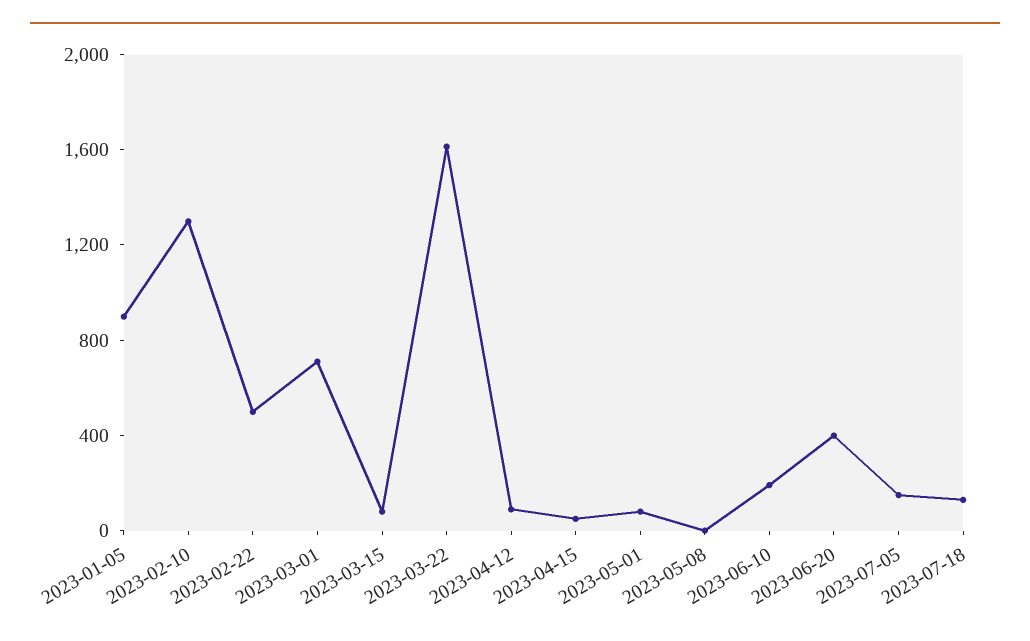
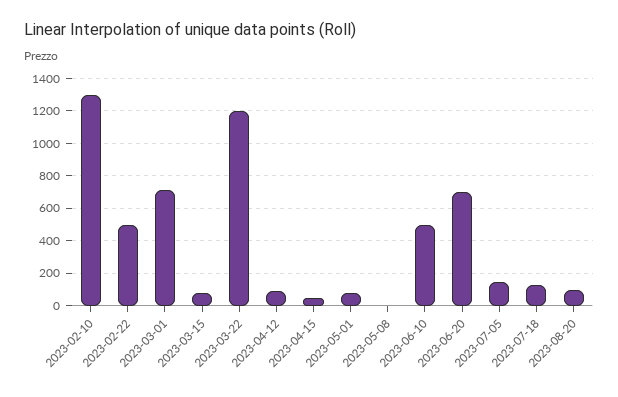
2023-01-05: 900 -> none
2023-03-22: 1600 -> 1200
2023-06-10: 200 -> 500
2023-06-20: 400 -> 700
2023-08-20: none -> 100

